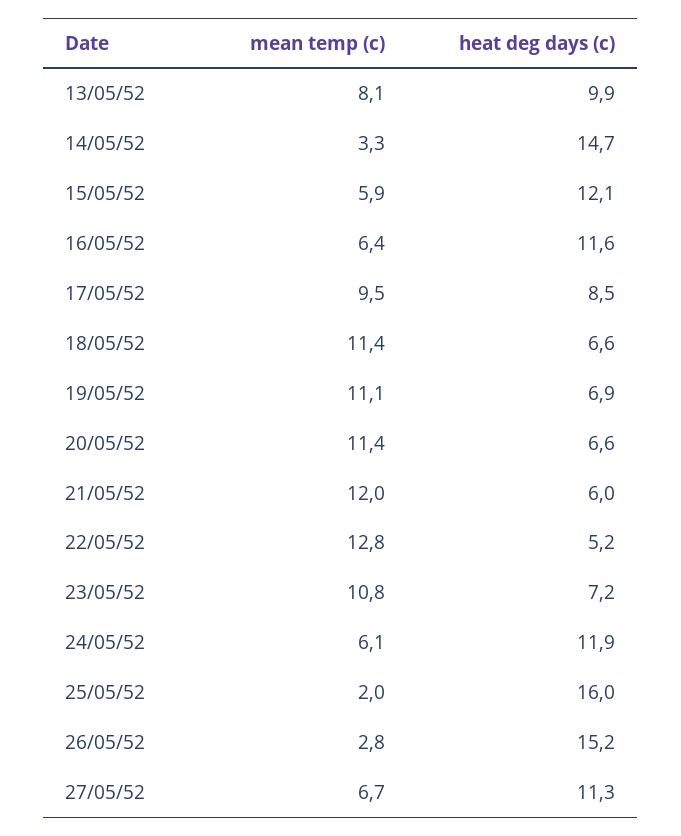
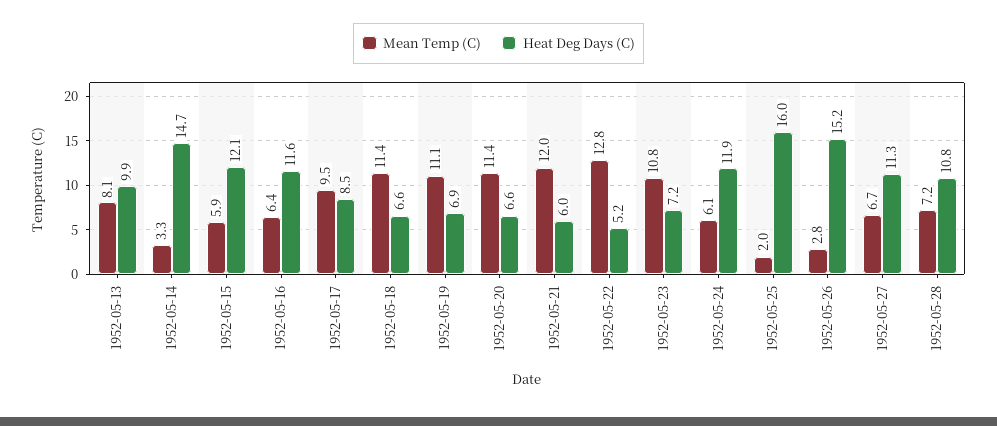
mean temp (c), 1952-05-28: none -> 7.2
heat deg days (c), 1952-05-28: none -> 10.8

